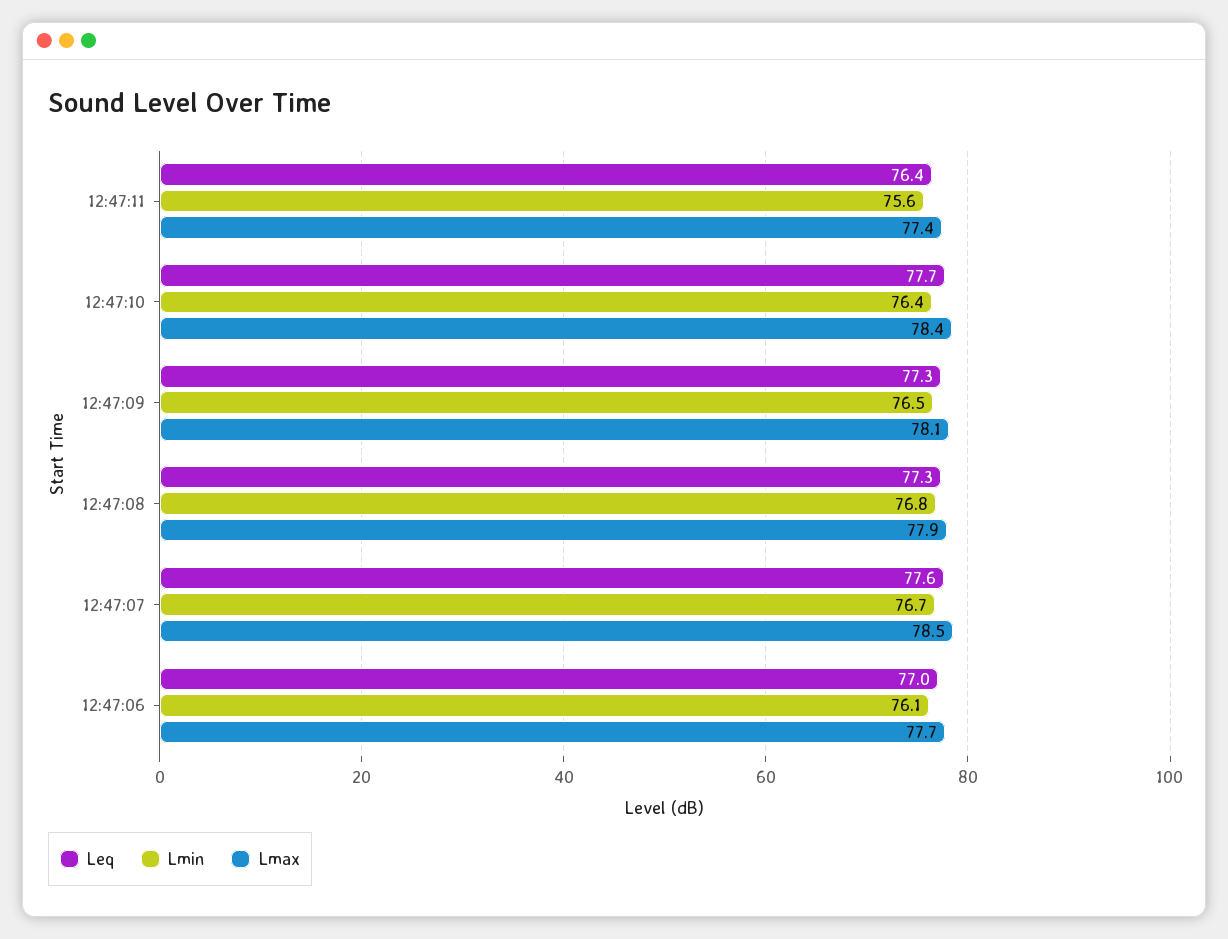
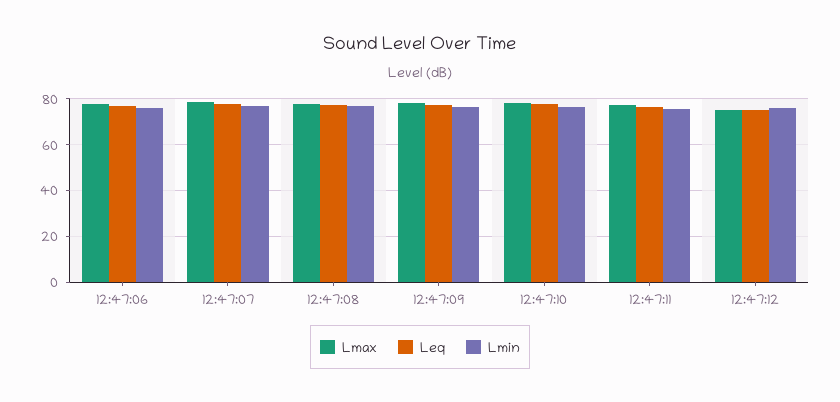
Lmax, 12:47:12: none -> 75
Leq, 12:47:12: none -> 75
Lmin, 12:47:12: none -> 75

